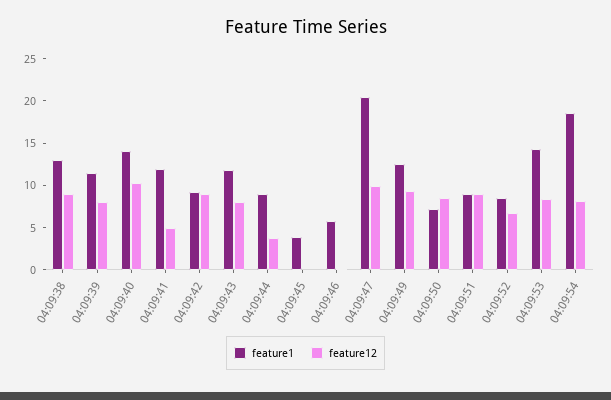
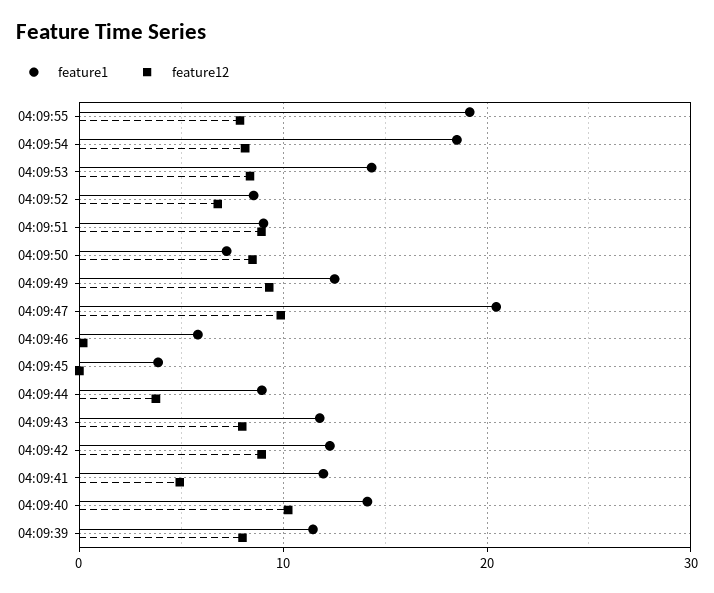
feature1, 04:09:38: 13 -> none
feature12, 04:09:38: 9 -> none
feature1, 04:09:42: 9 -> 12
feature1, 04:09:55: none -> 19
feature12, 04:09:55: none -> 8

